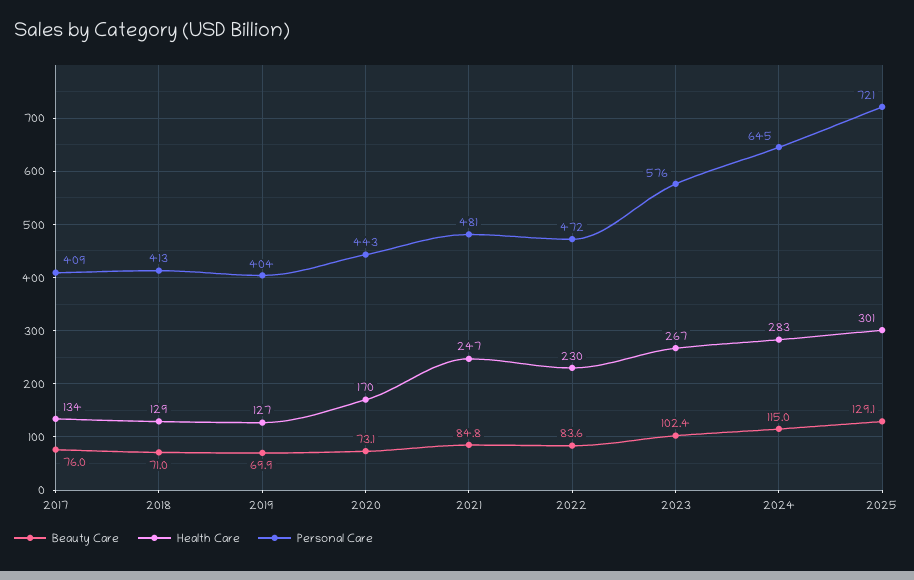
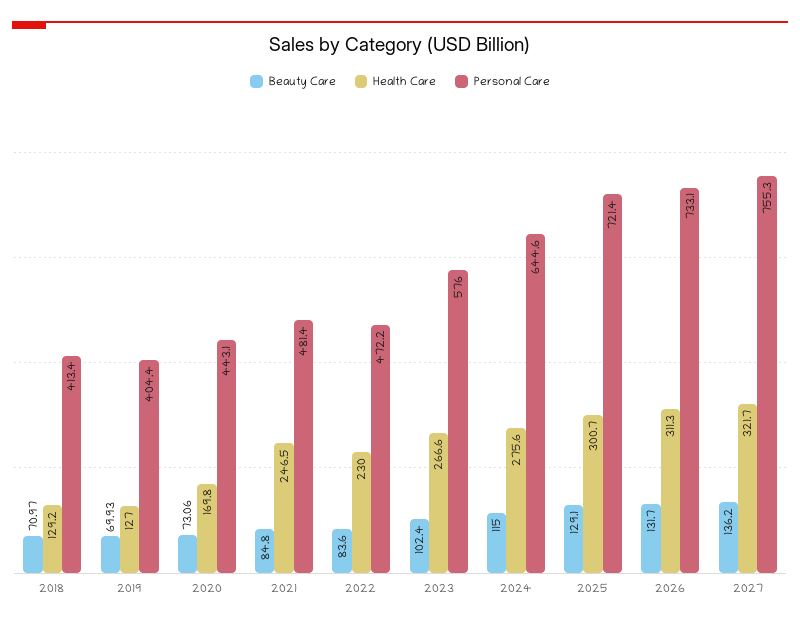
Beauty Care, 2017: 76 -> none
Health Care, 2017: 134 -> none
Personal Care, 2017: 409 -> none
Health Care, 2024: 283 -> 275.6
Beauty Care, 2026: none -> 131.7
Health Care, 2026: none -> 311.3
Personal Care, 2026: none -> 733.1
Beauty Care, 2027: none -> 136.2
Health Care, 2027: none -> 321.7
Personal Care, 2027: none -> 755.3

